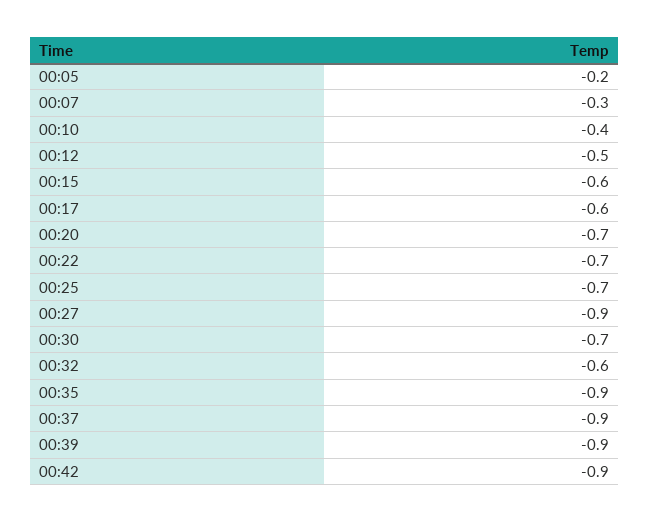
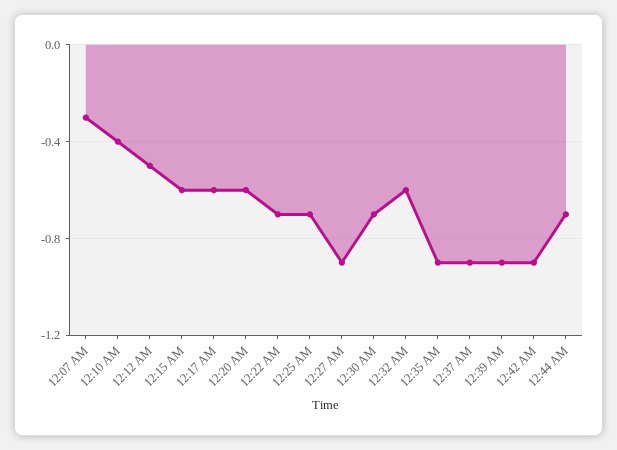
00:05: -0.2 -> none
00:20: -0.7 -> -0.6
12:44 AM: none -> -0.7

